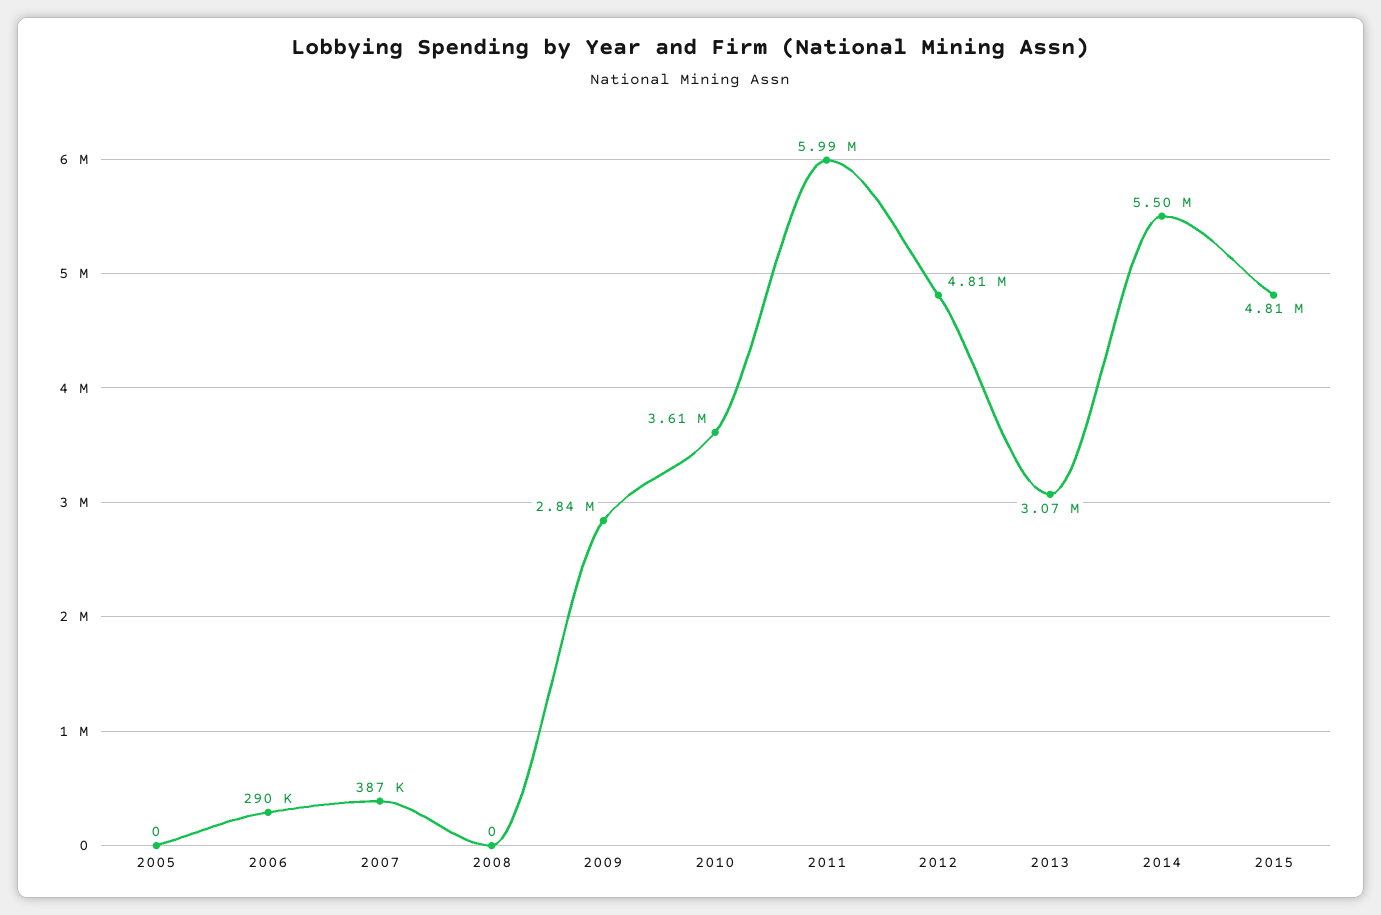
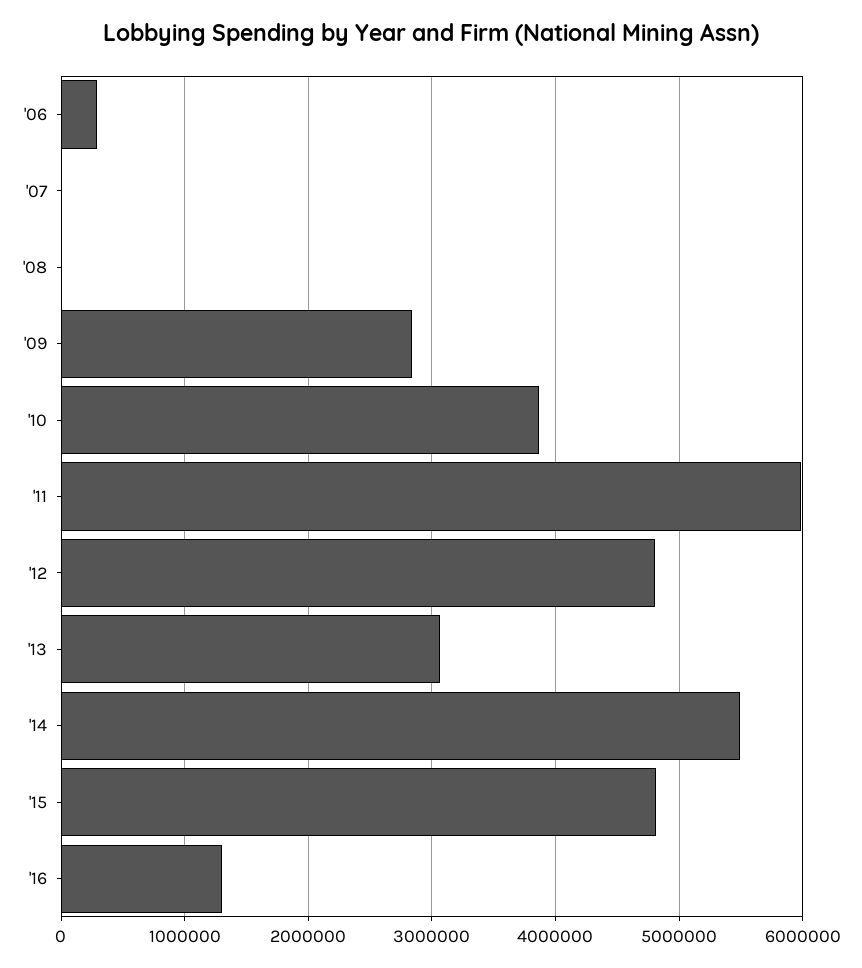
2005: 0 -> none
2007: 387000 -> 0
2010: 3610000 -> 3900000
'16: none -> 1300000

